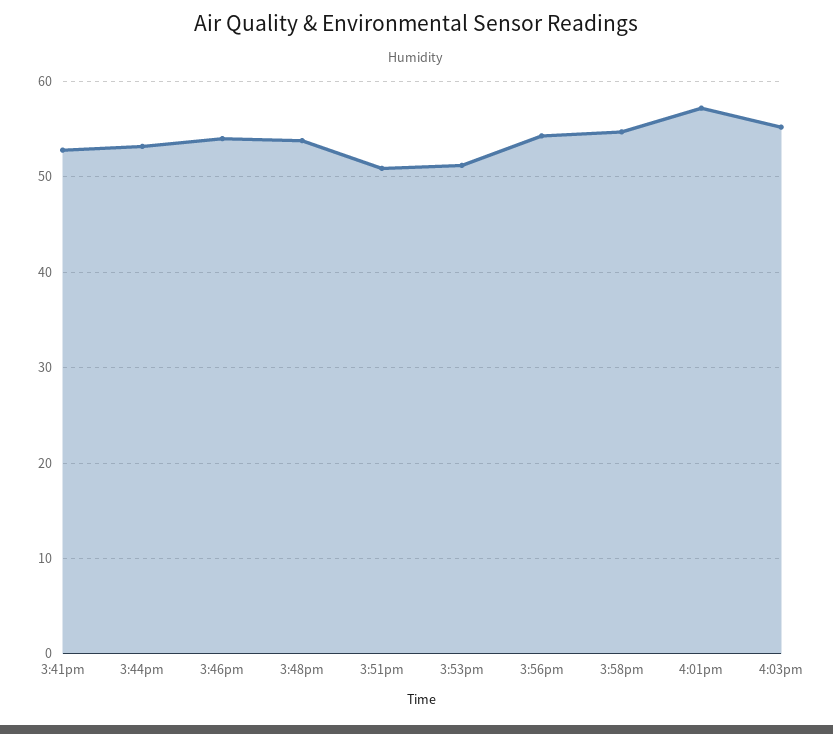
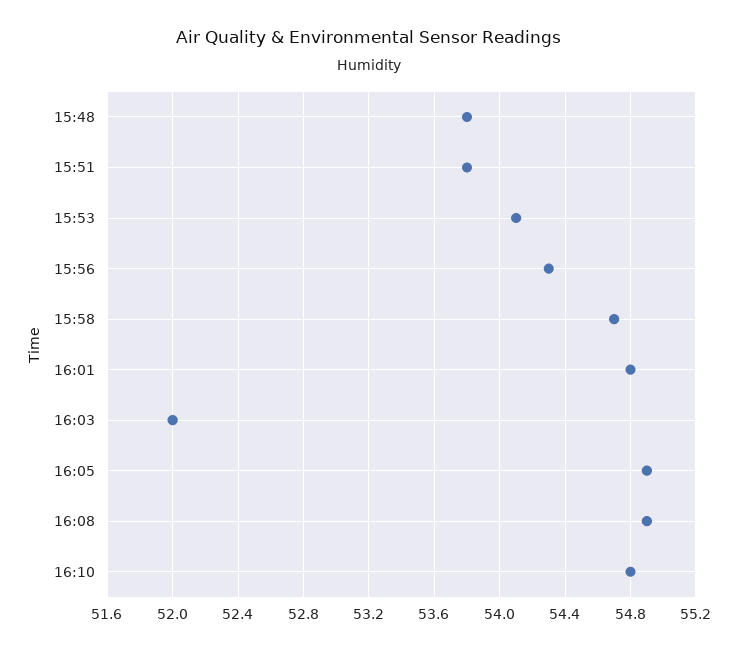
3:41pm: 53 -> none
3:44pm: 53 -> none
3:46pm: 54 -> none
3:51pm: 51 -> 53.8
3:53pm: 51 -> 54.1
4:01pm: 57 -> 54.8
4:03pm: 55 -> 52
16:05: none -> 54.9
16:08: none -> 54.9
16:10: none -> 54.8

